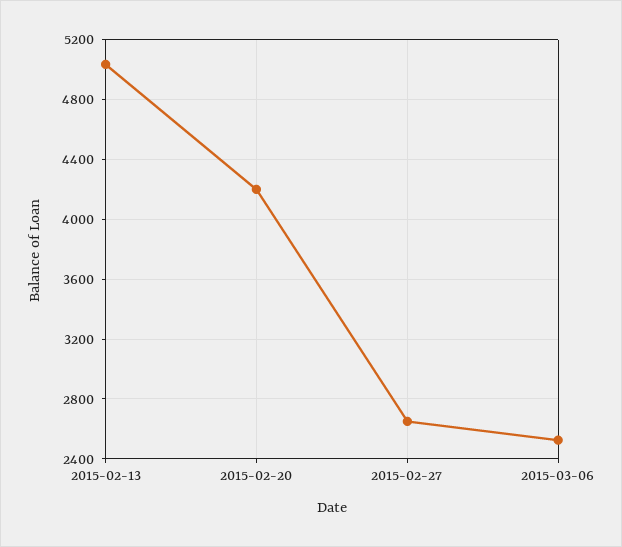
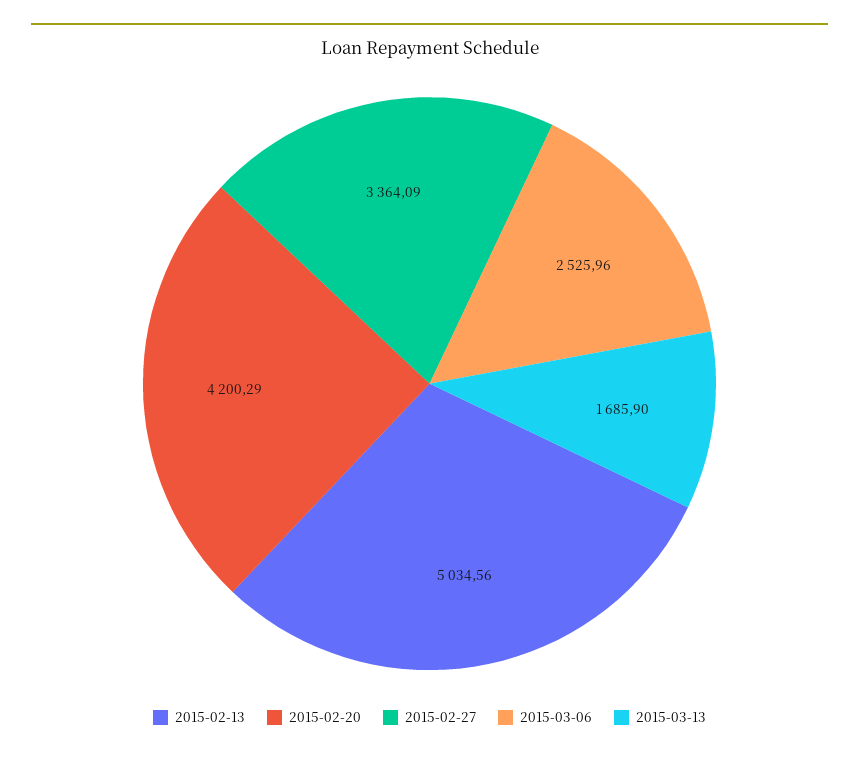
2015-02-27: 2650 -> 3364.09
2015-03-13: none -> 1685.9

